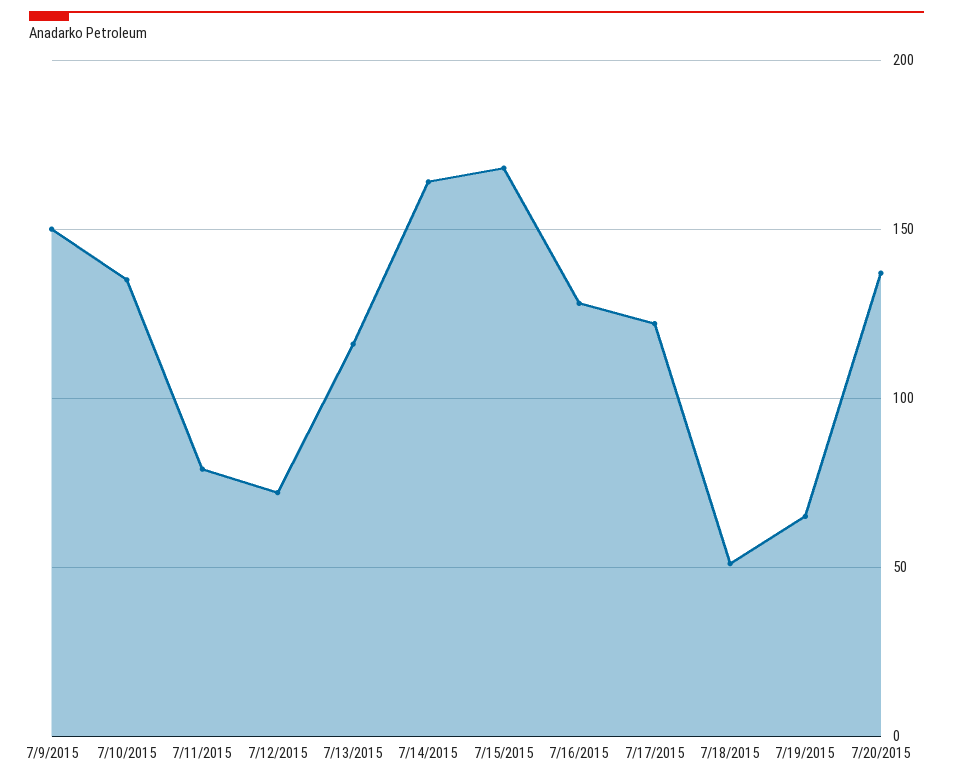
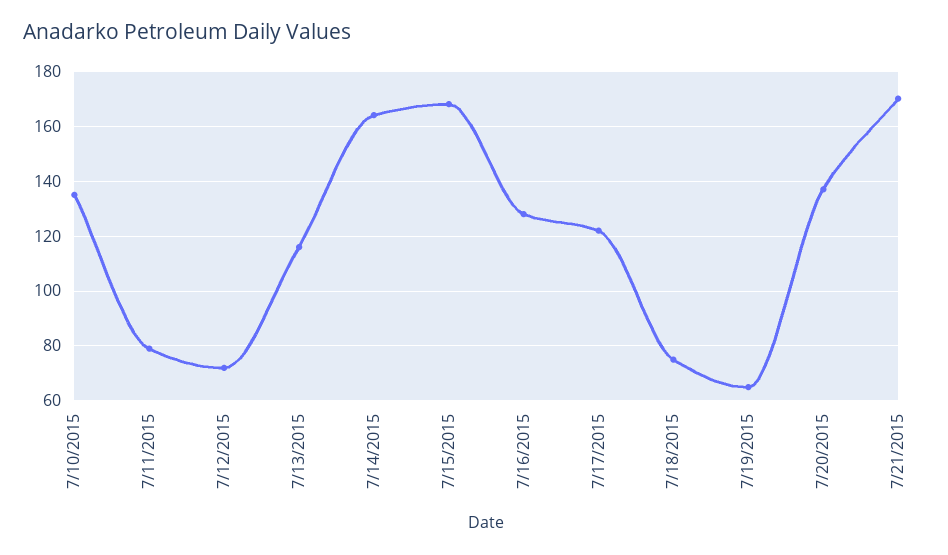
7/9/2015: 150 -> none
7/18/2015: 50 -> 75
7/21/2015: none -> 170

